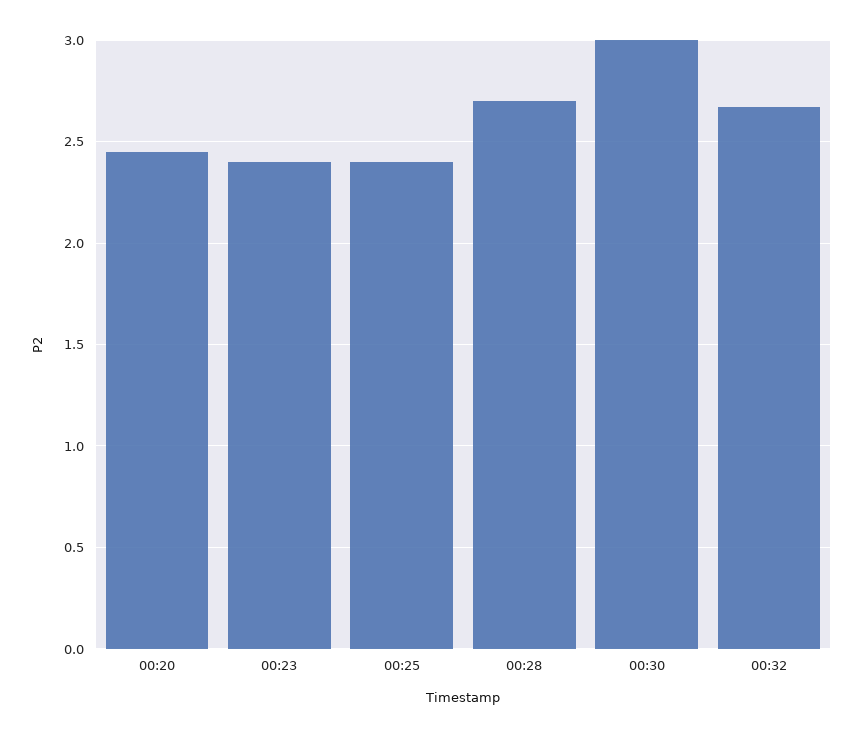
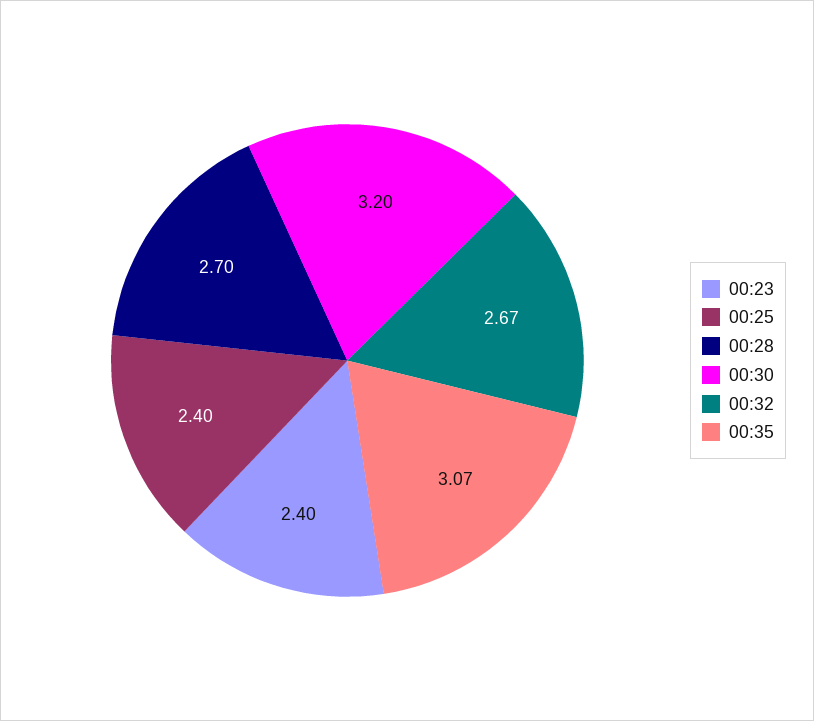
00:20: 2.45 -> none
00:30: 3 -> 3.2
00:35: none -> 3.07

